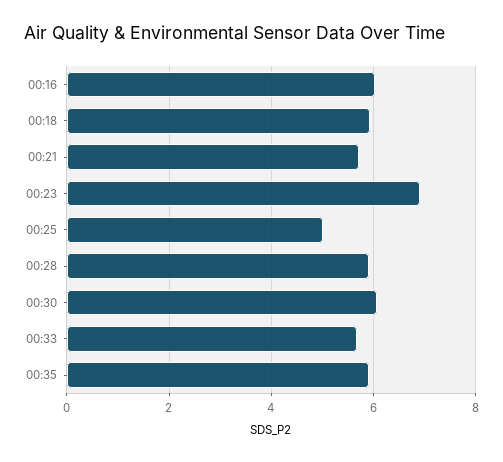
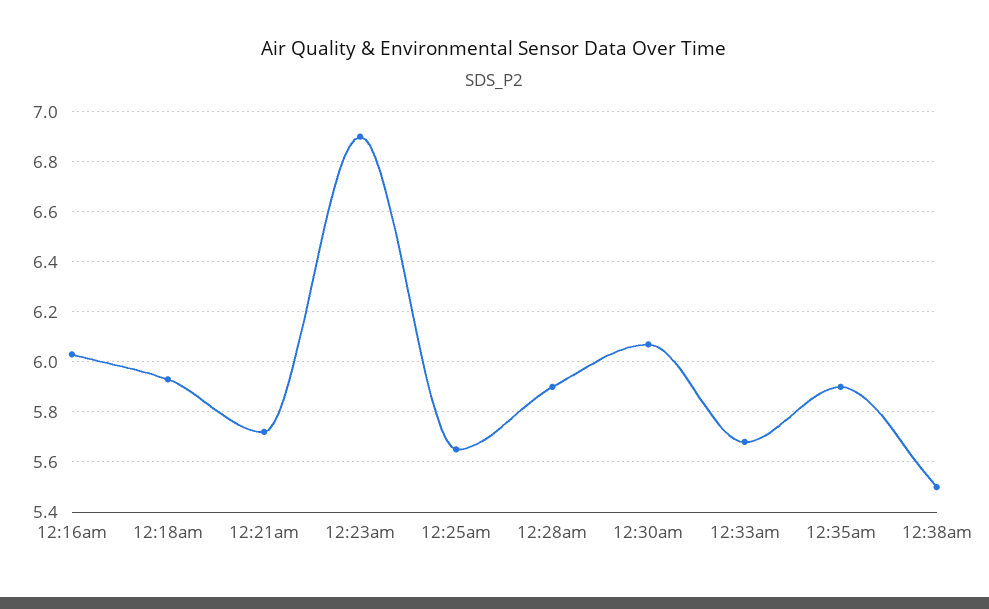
00:25: 5 -> 5.65
12:38am: none -> 5.5

